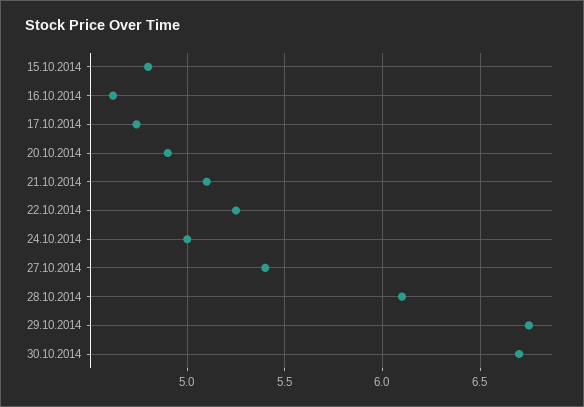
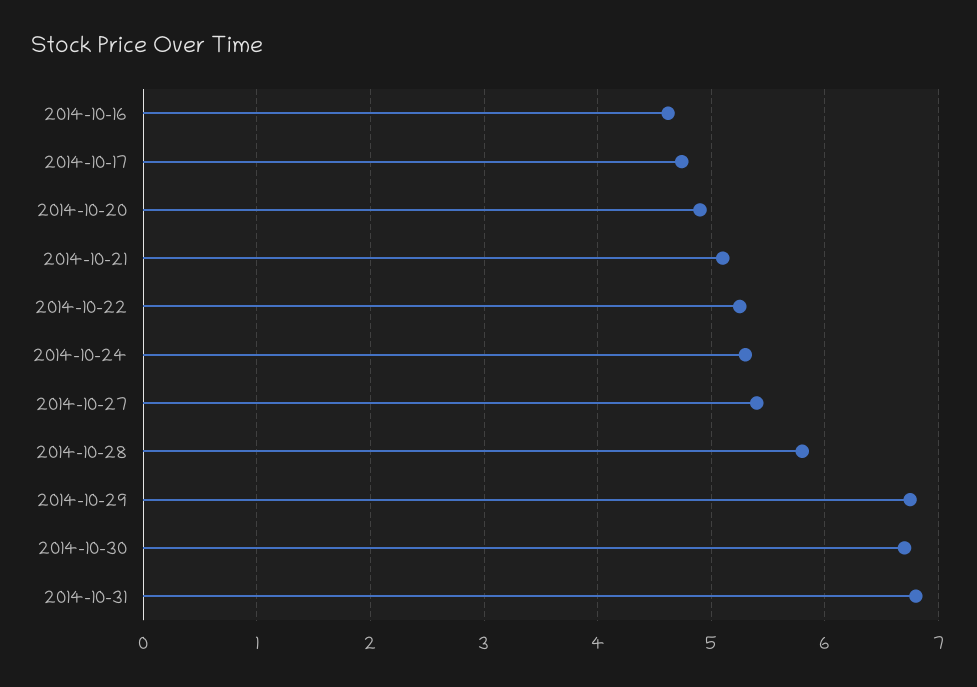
15.10.2014: 4.8 -> none
24.10.2014: 5 -> 5.3
28.10.2014: 6.1 -> 5.8
2014-10-31: none -> 6.8

